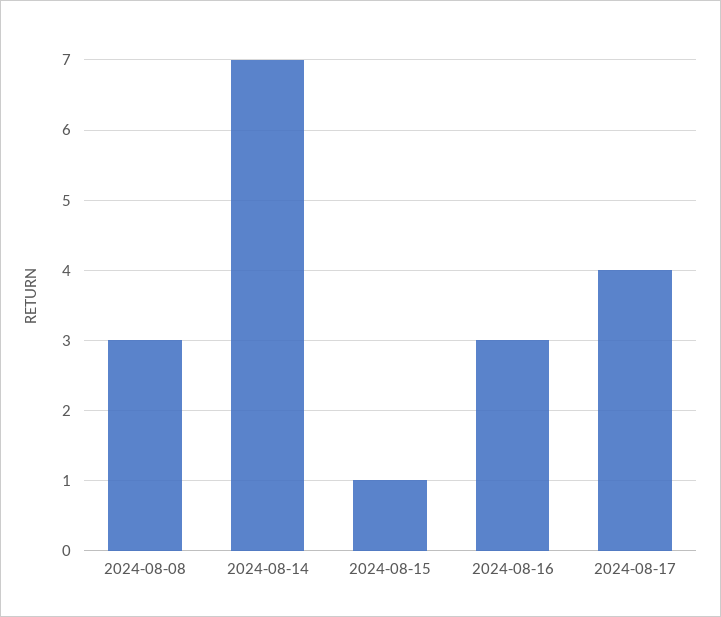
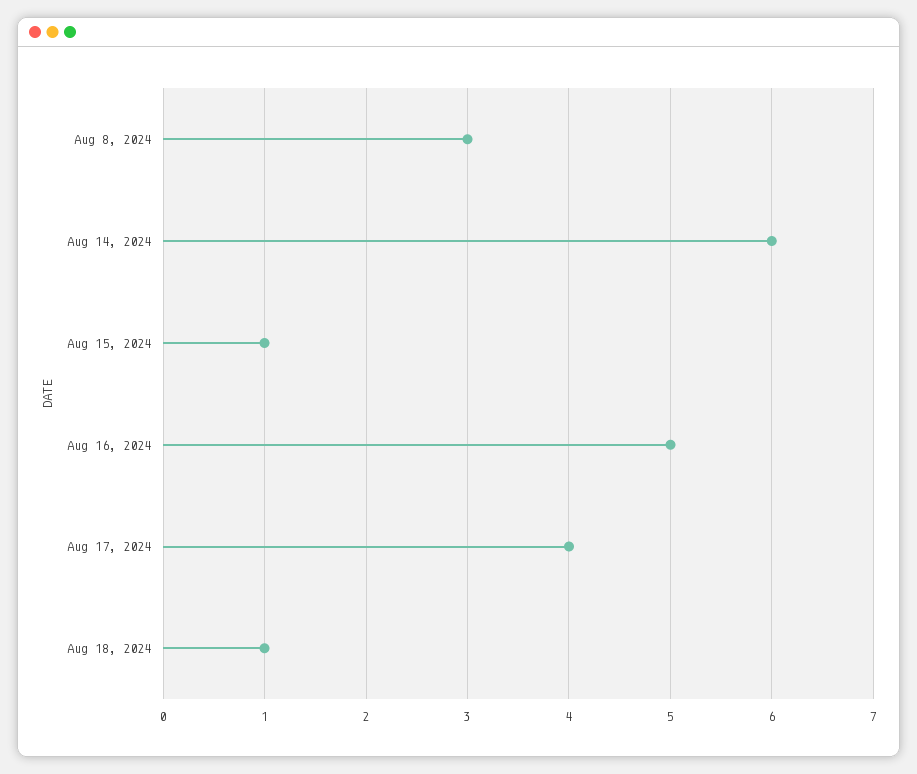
2024-08-14: 7 -> 6
2024-08-16: 3 -> 5
Aug 18, 2024: none -> 1

